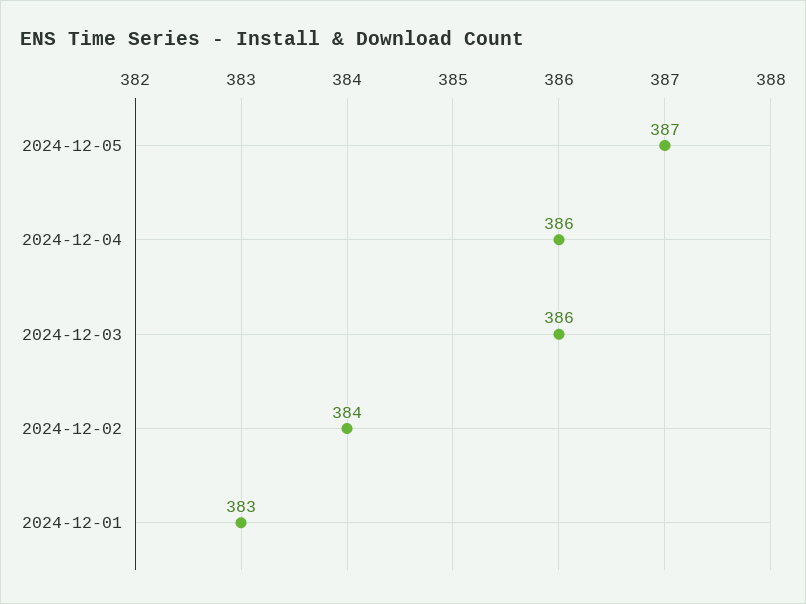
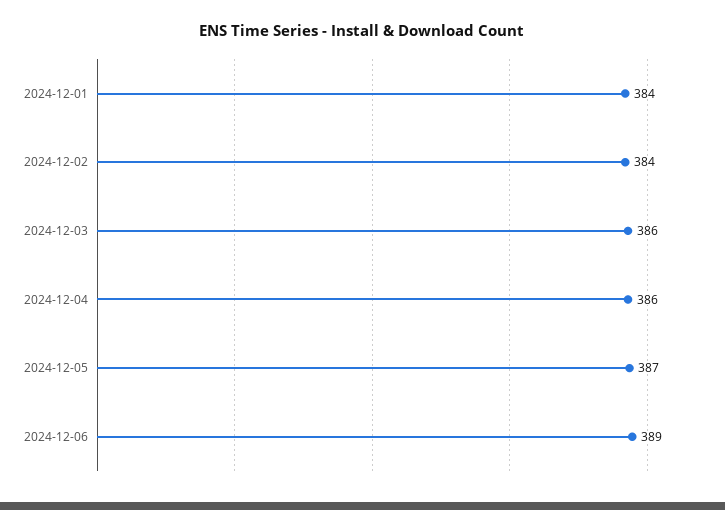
2024-12-01: 383 -> 384
2024-12-06: none -> 389

